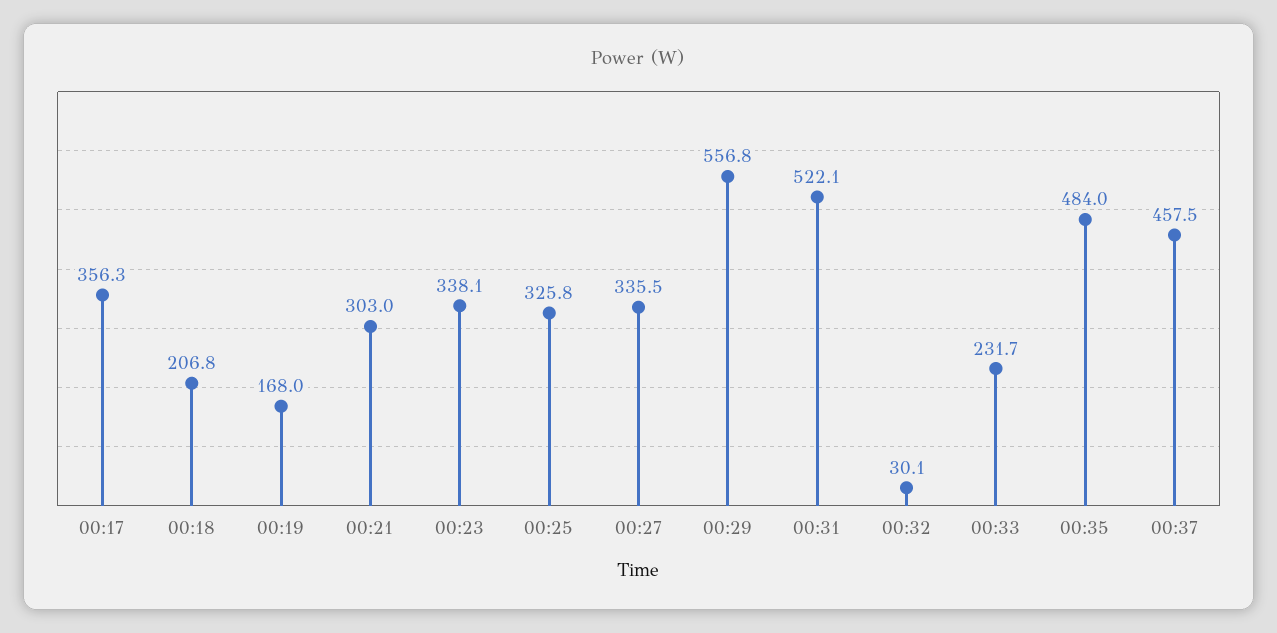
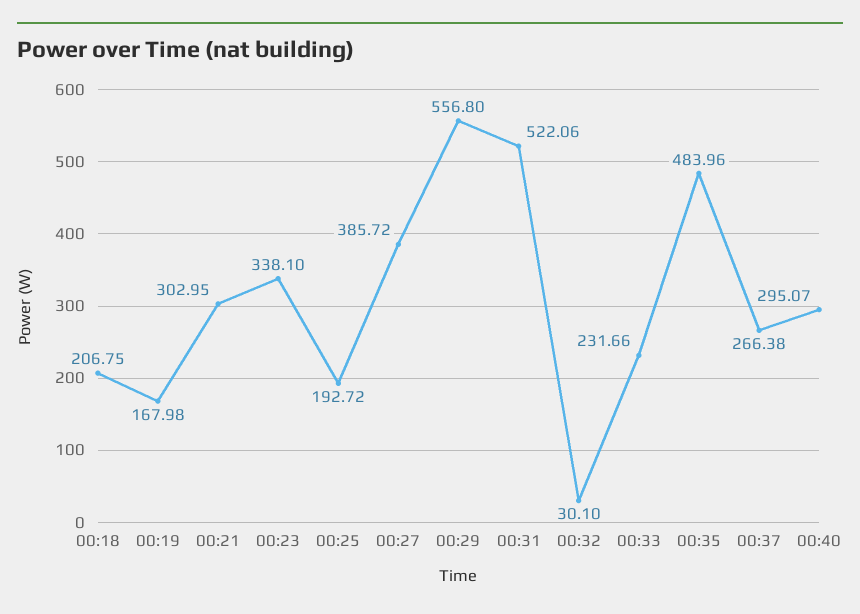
00:17: 356.3 -> none
00:25: 325.8 -> 192.72
00:27: 335.5 -> 385.72
00:37: 457.5 -> 266.38
00:40: none -> 295.07

